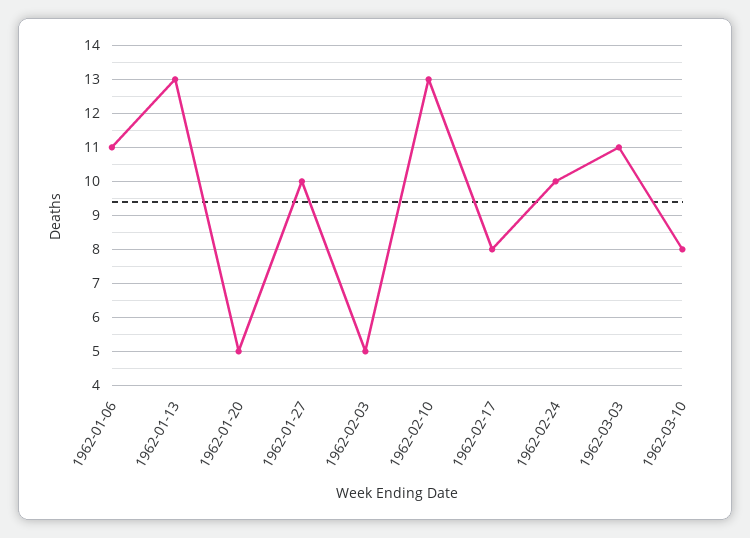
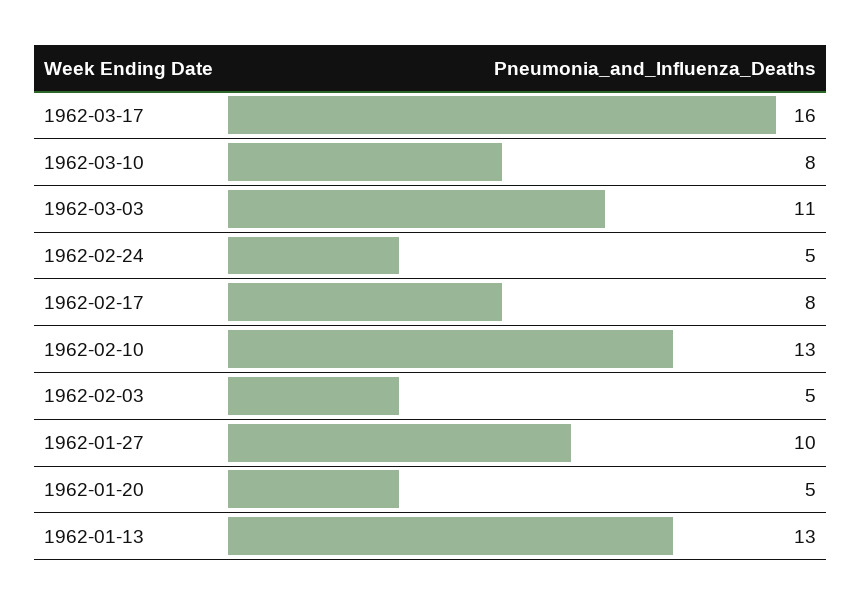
1962-01-06: 11 -> none
1962-02-24: 10 -> 5
1962-03-17: none -> 16

